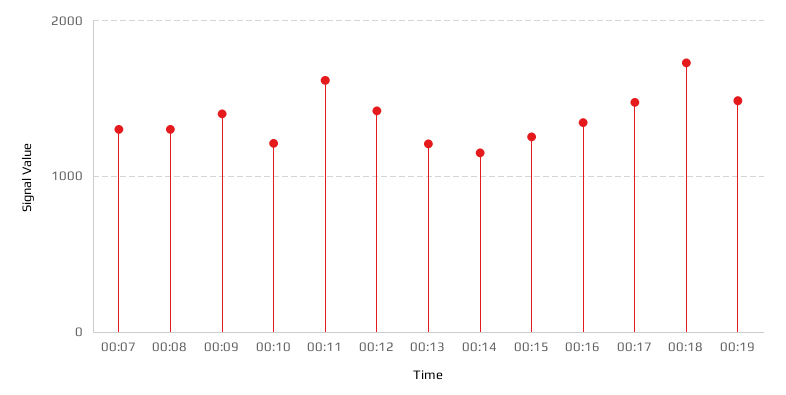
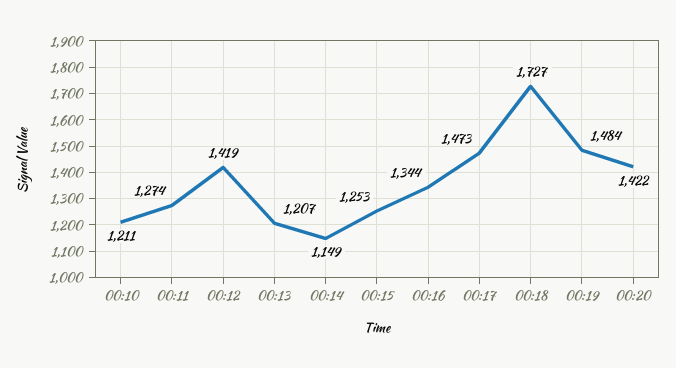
00:07: 1300 -> none
00:08: 1300 -> none
00:09: 1400 -> none
00:11: 1600 -> 1274
00:20: none -> 1422

